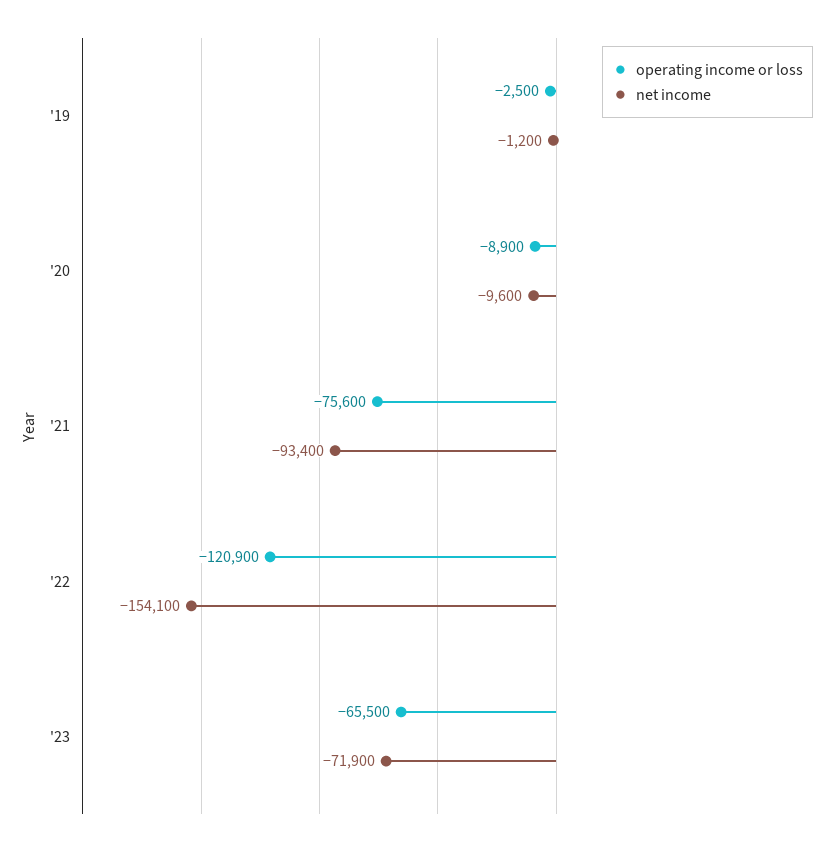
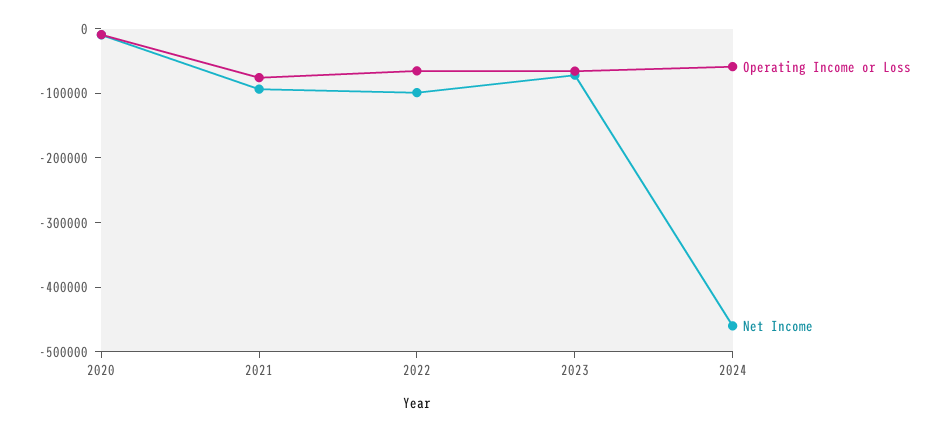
operating income or loss, '19: -2500 -> none
net income, '19: -1200 -> none
operating income or loss, '22: -120900 -> -60000
net income, '22: -154100 -> -100000
operating income or loss, 2024: none -> -60000
net income, 2024: none -> -460000

